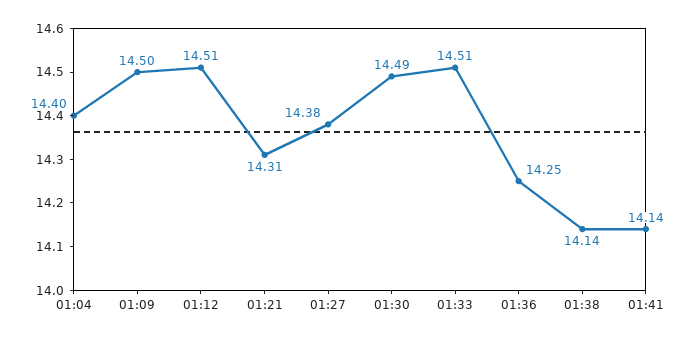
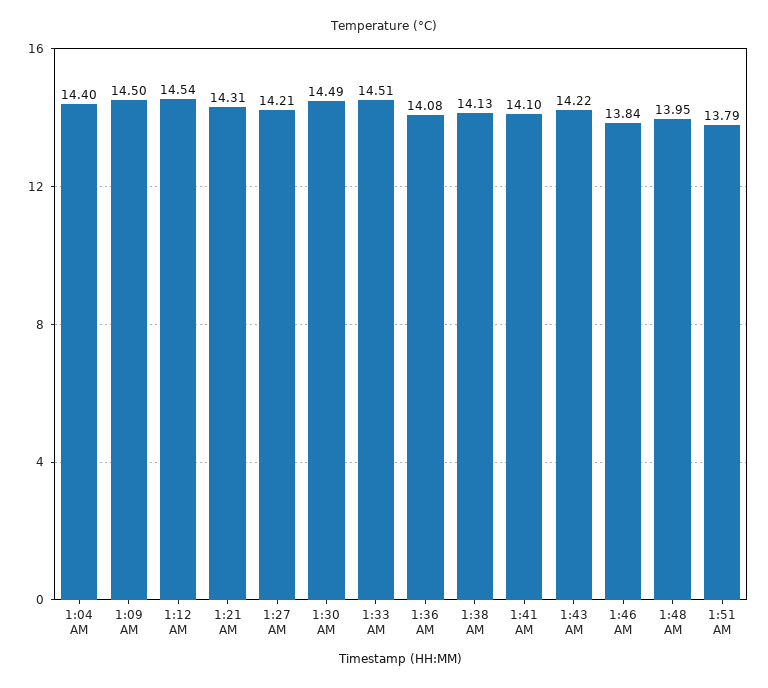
01:12: 14.51 -> 14.54
01:27: 14.38 -> 14.21
01:36: 14.25 -> 14.08
01:38: 14.14 -> 14.13
01:41: 14.14 -> 14.1
1:43 AM: none -> 14.22
1:46 AM: none -> 13.84
1:48 AM: none -> 13.95
1:51 AM: none -> 13.79

